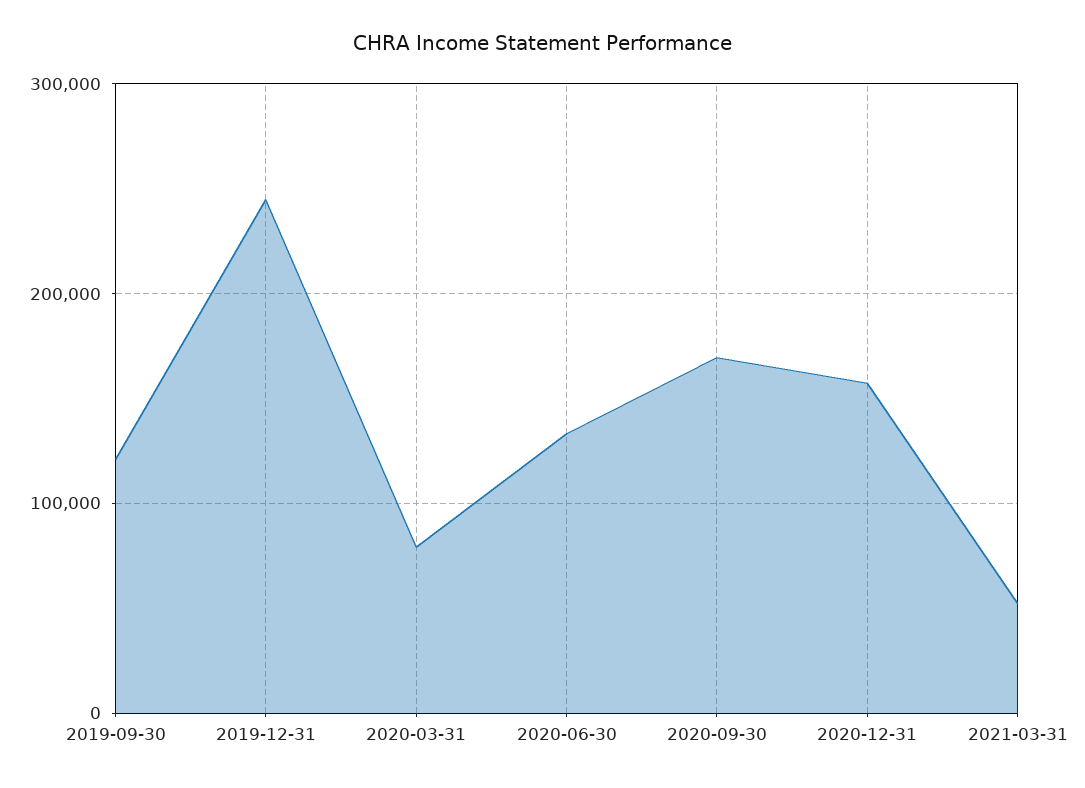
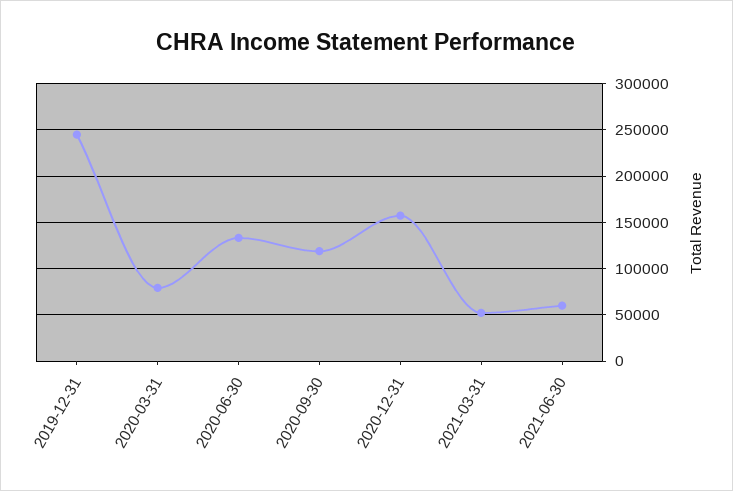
2019-09-30: 120000 -> none
2020-09-30: 170000 -> 120000
2021-06-30: none -> 60000

